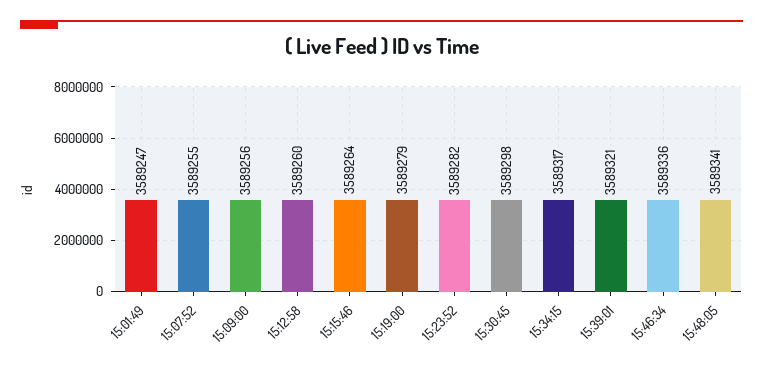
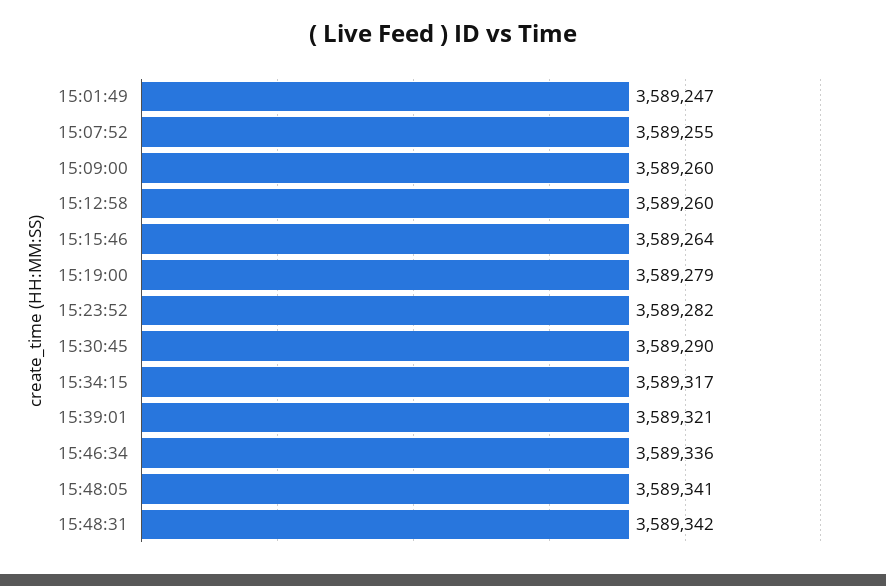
15:09:00: 3589256 -> 3589260
15:30:45: 3589298 -> 3589290
15:48:31: none -> 3589342

